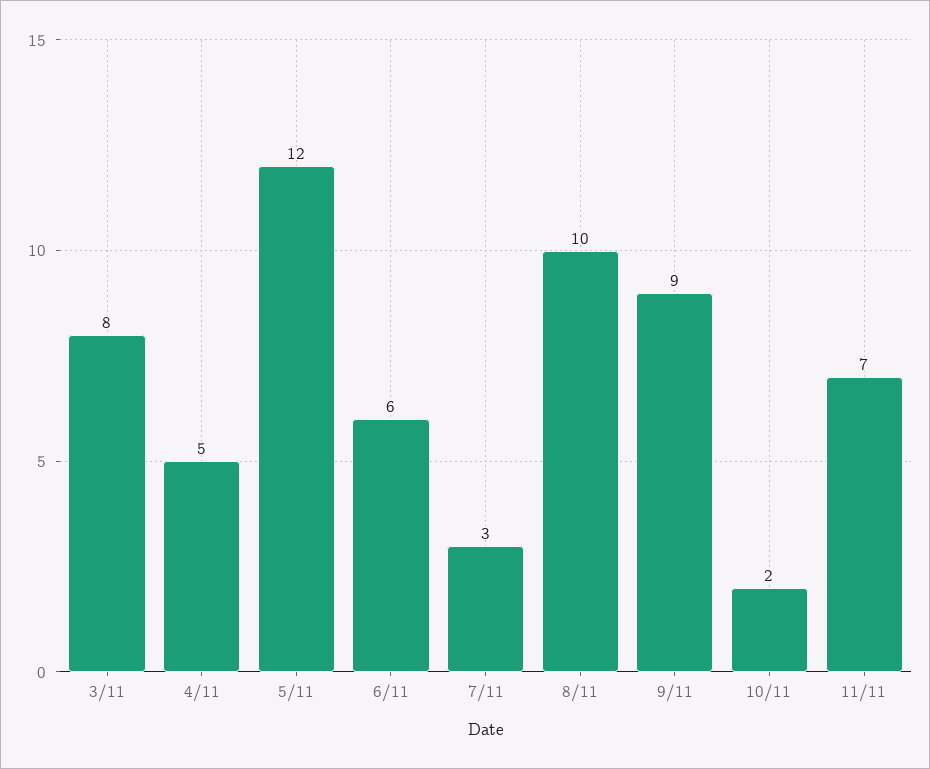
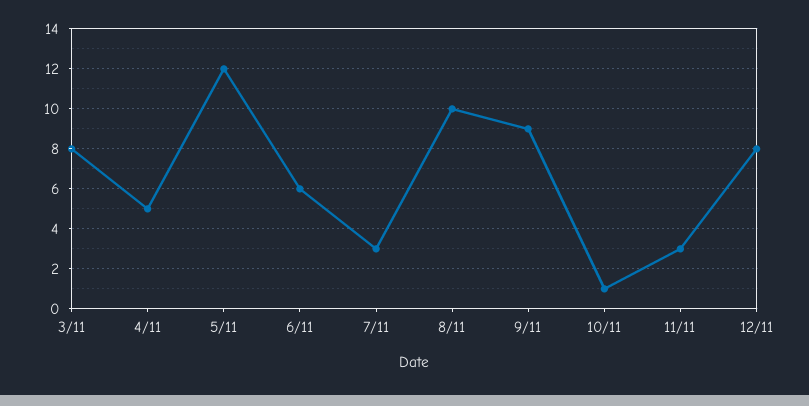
10/11: 2 -> 1
11/11: 7 -> 3
12/11: none -> 8

